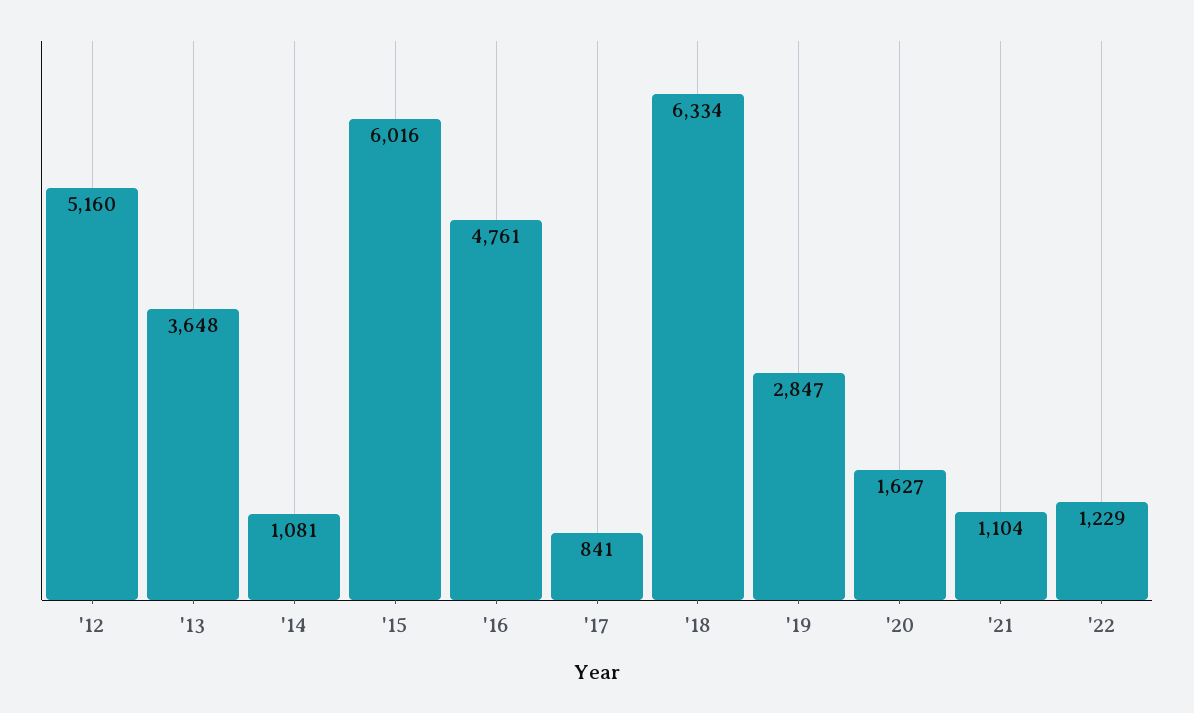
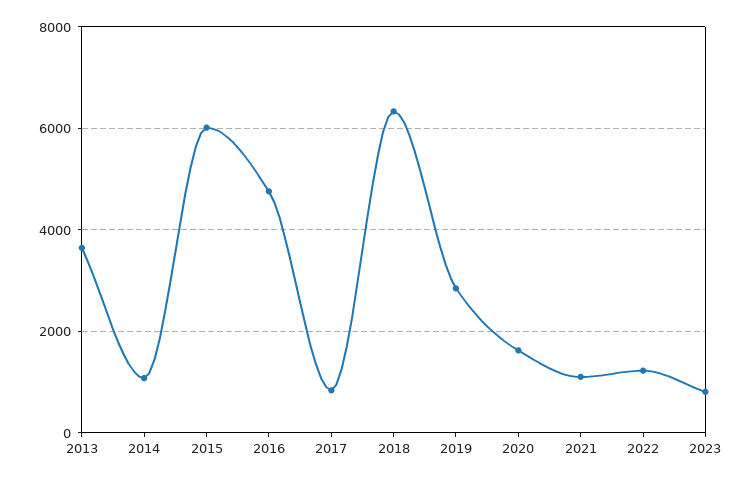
'12: 5160 -> none
2023: none -> 800

